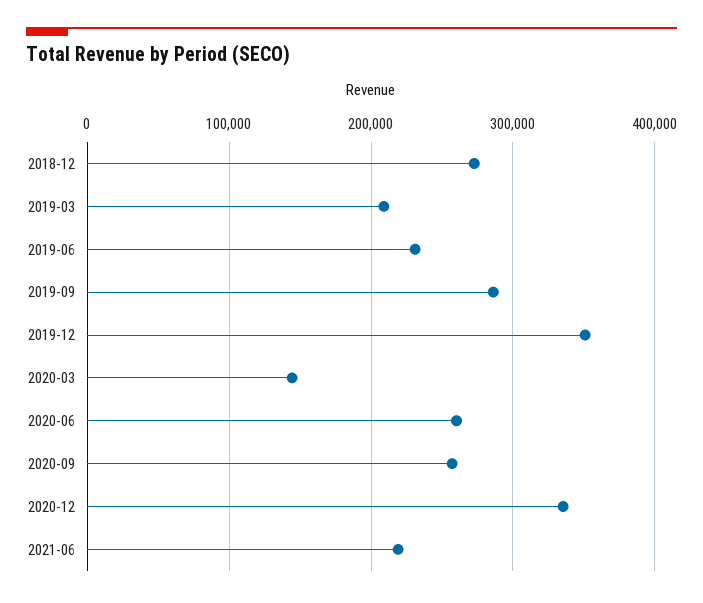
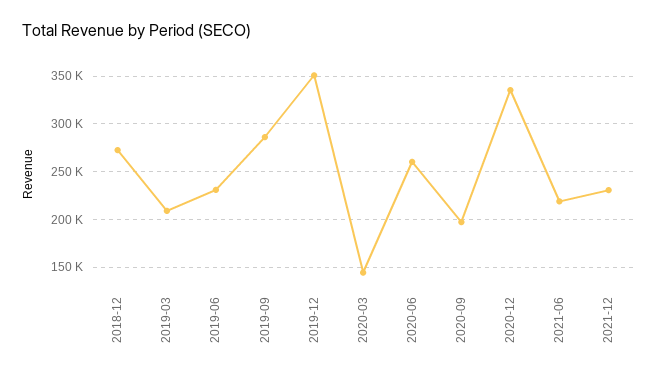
2020-09: 260000 -> 200000
2021-12: none -> 230000

